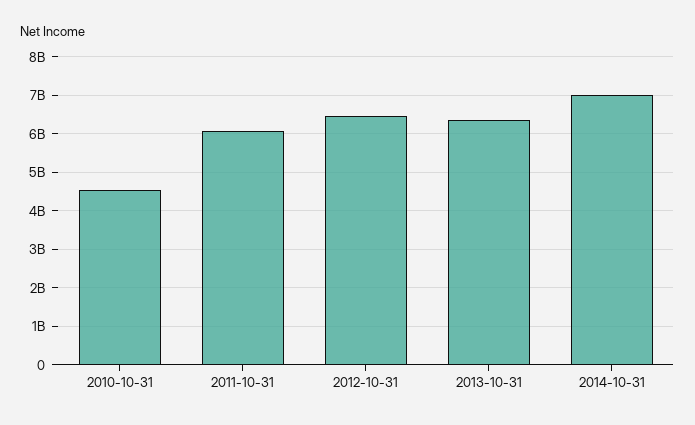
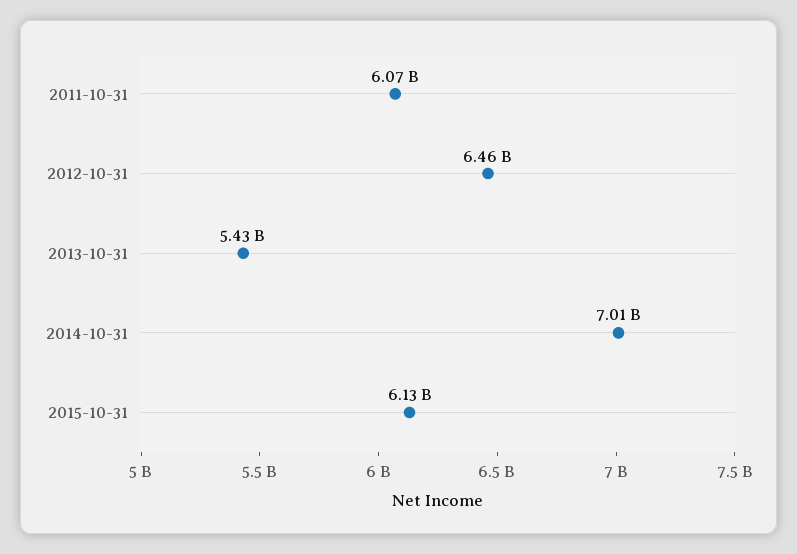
2010-10-31: 4600000000 -> none
2013-10-31: 6400000000 -> 5430000000
2015-10-31: none -> 6130000000

